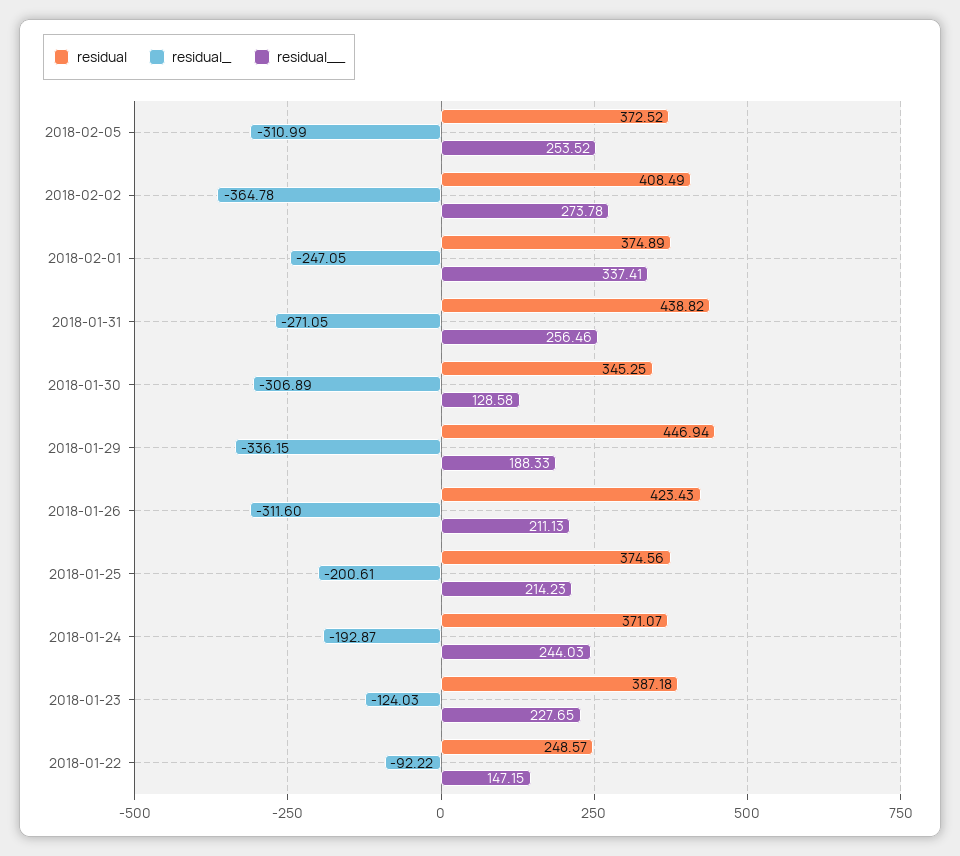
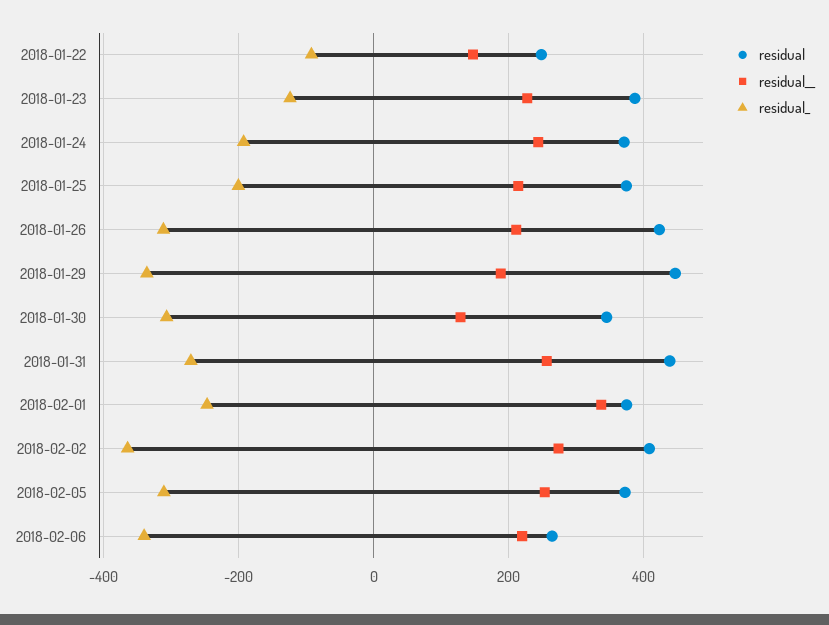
residual, 2018-02-06: none -> 260
residual__, 2018-02-06: none -> 220
residual_, 2018-02-06: none -> -340

